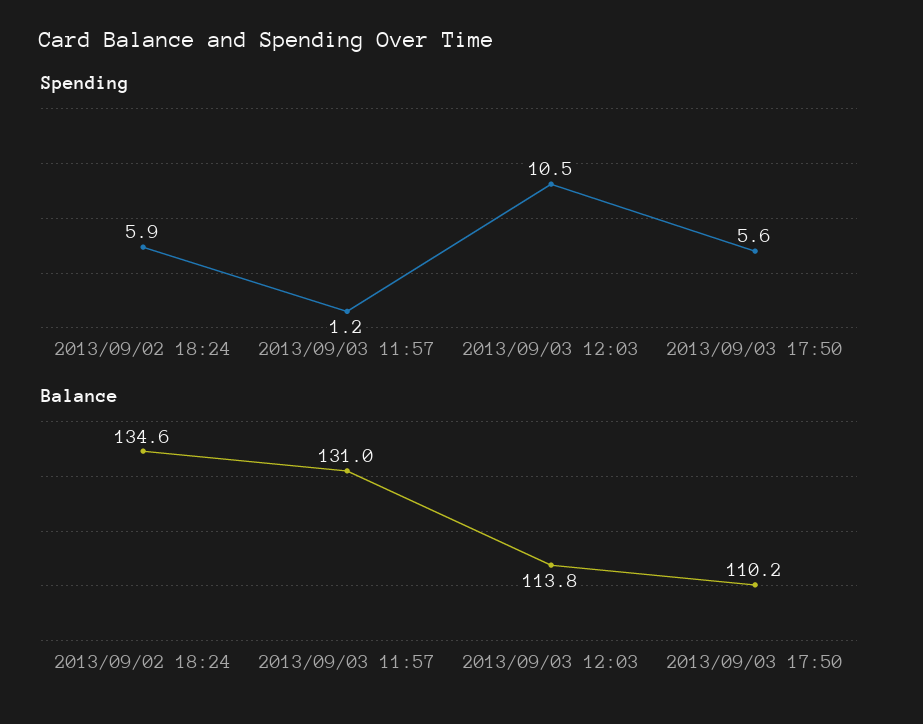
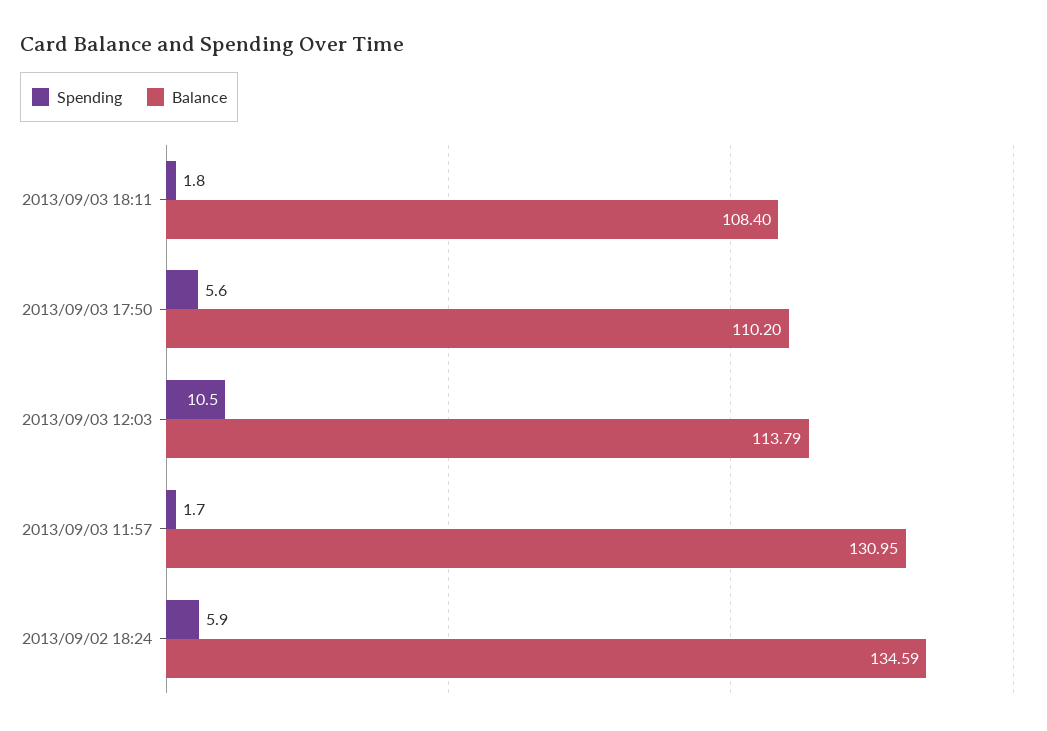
Spending, 2013/09/03 11:57: 1.2 -> 1.7
Spending, 2013/09/03 18:11: none -> 1.8
Balance, 2013/09/03 18:11: none -> 108.4

